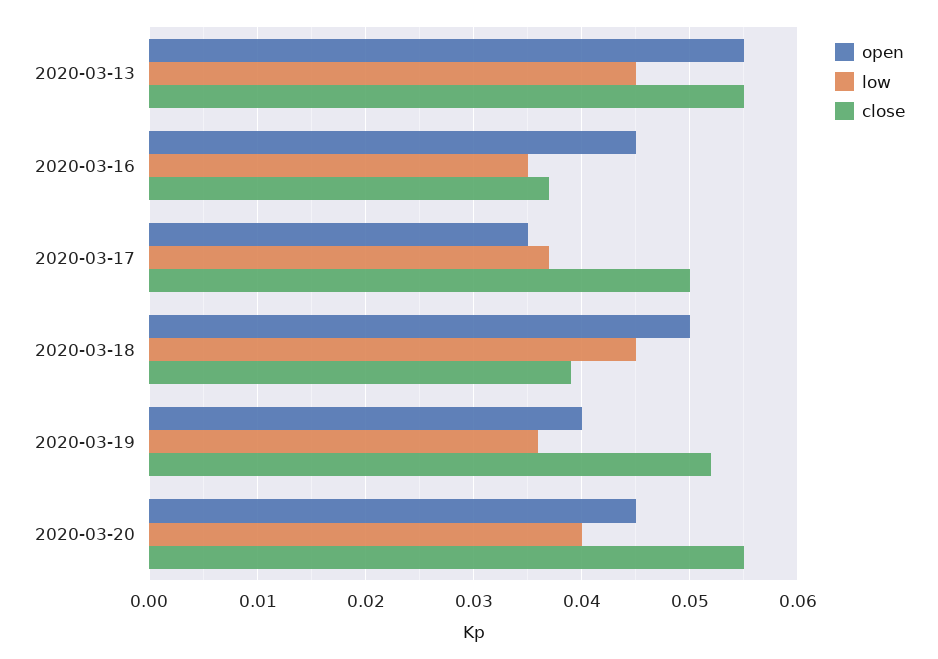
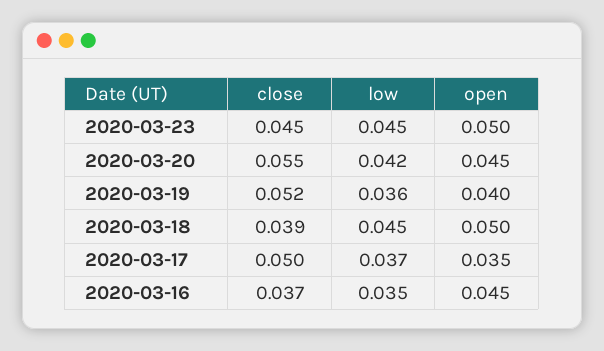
open, 2020-03-13: 0.055 -> none
low, 2020-03-13: 0.045 -> none
close, 2020-03-13: 0.055 -> none
low, 2020-03-20: 0.04 -> 0.042
close, 2020-03-23: none -> 0.045
low, 2020-03-23: none -> 0.045
open, 2020-03-23: none -> 0.05

